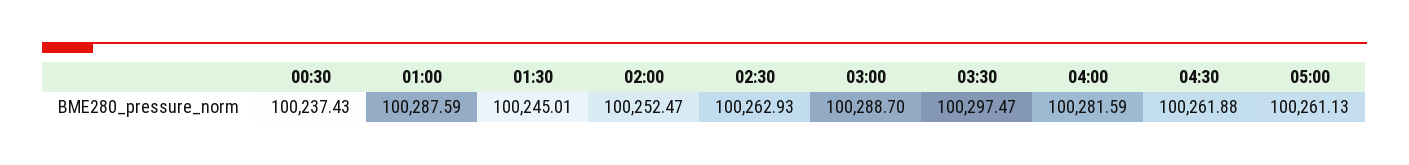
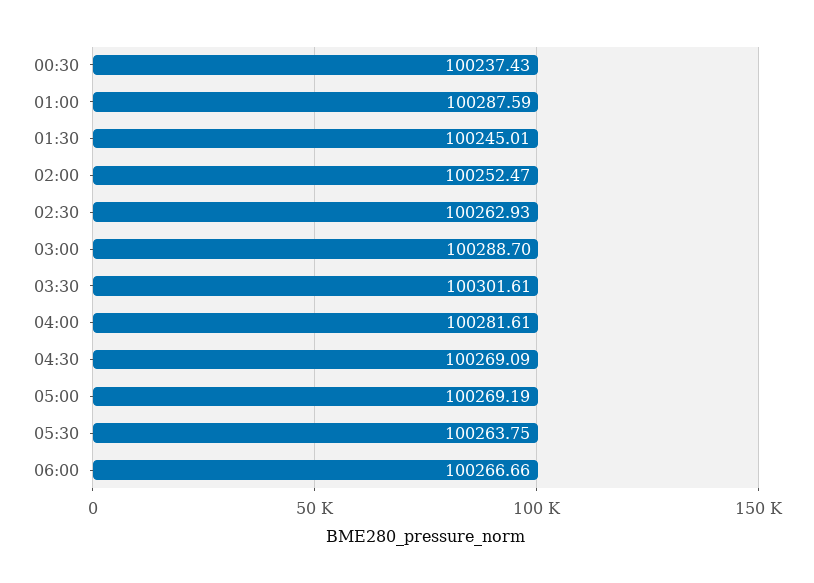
03:30: 100297.47 -> 100301.61
04:00: 100281.59 -> 100281.61
04:30: 100261.88 -> 100269.09
05:00: 100261.13 -> 100269.19
05:30: none -> 100263.75
06:00: none -> 100266.66

